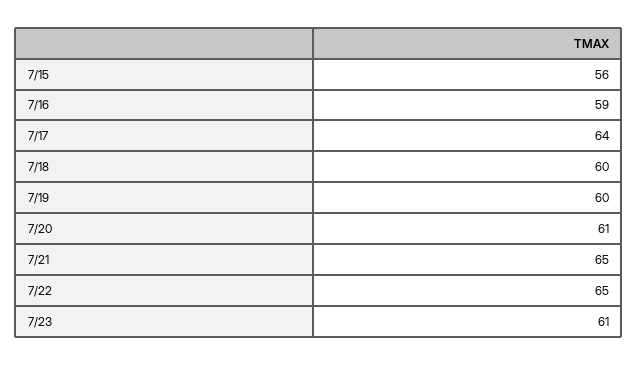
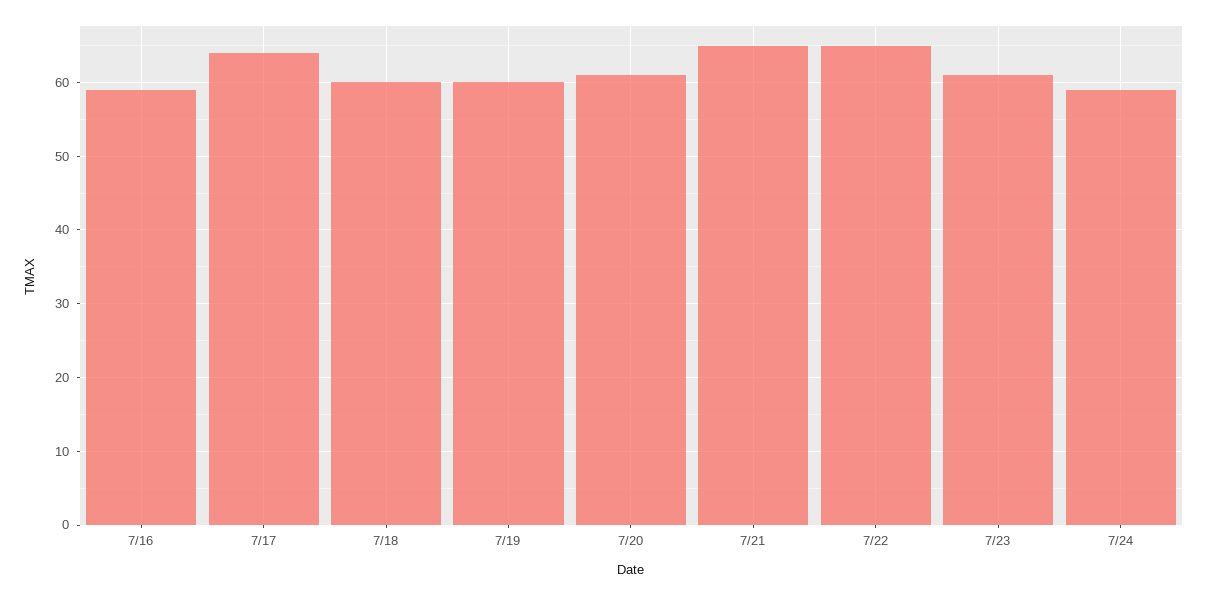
7/15: 56 -> none
7/24: none -> 59

